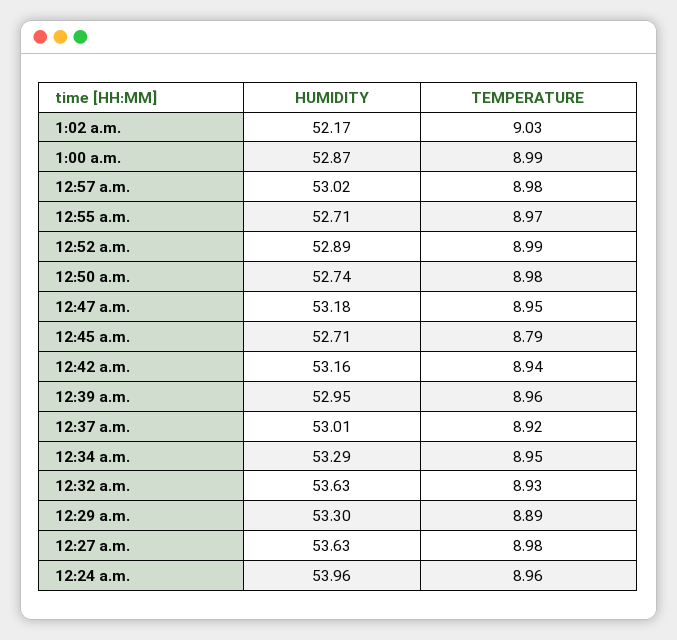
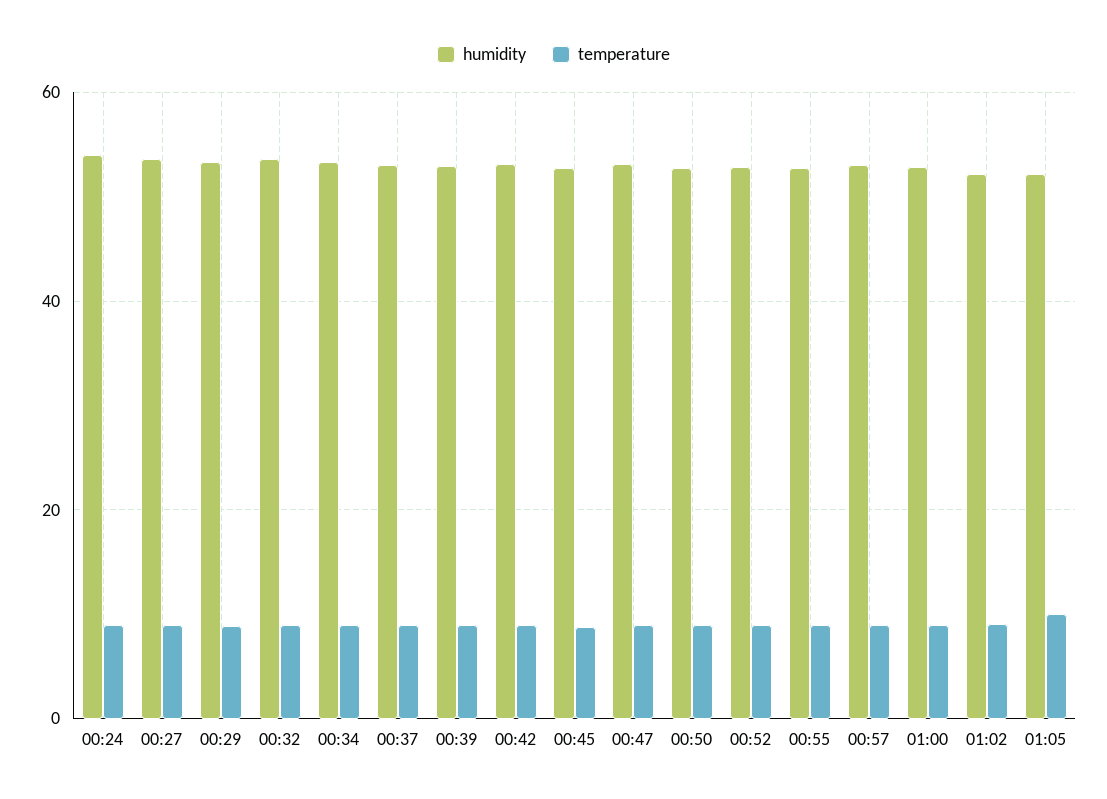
HUMIDITY, 01:05: none -> 52
TEMPERATURE, 01:05: none -> 10

